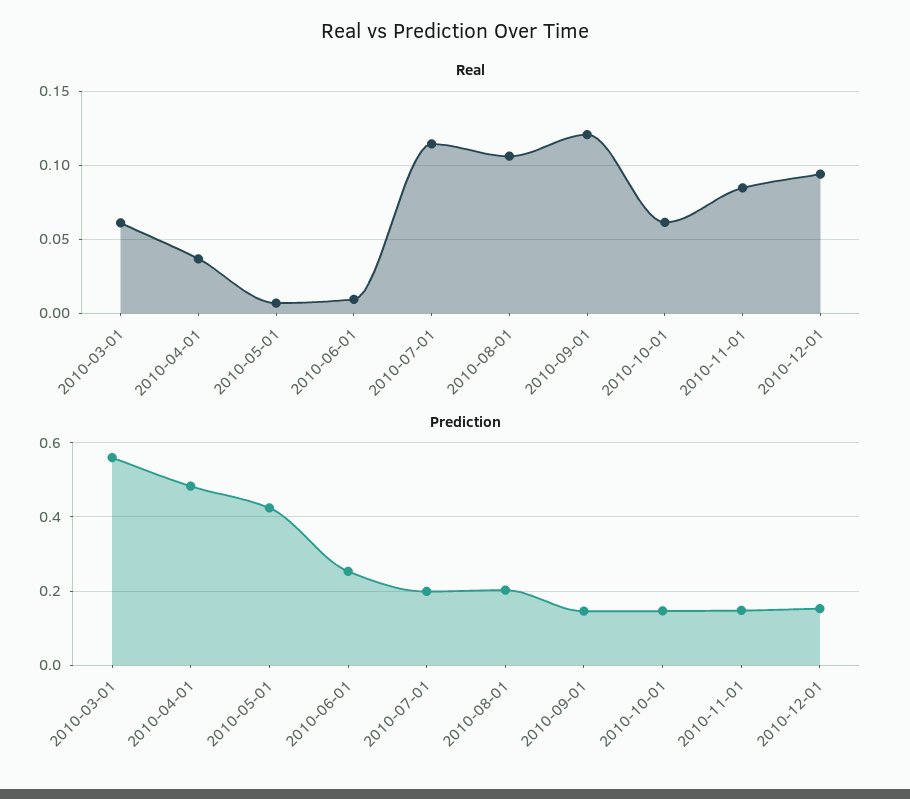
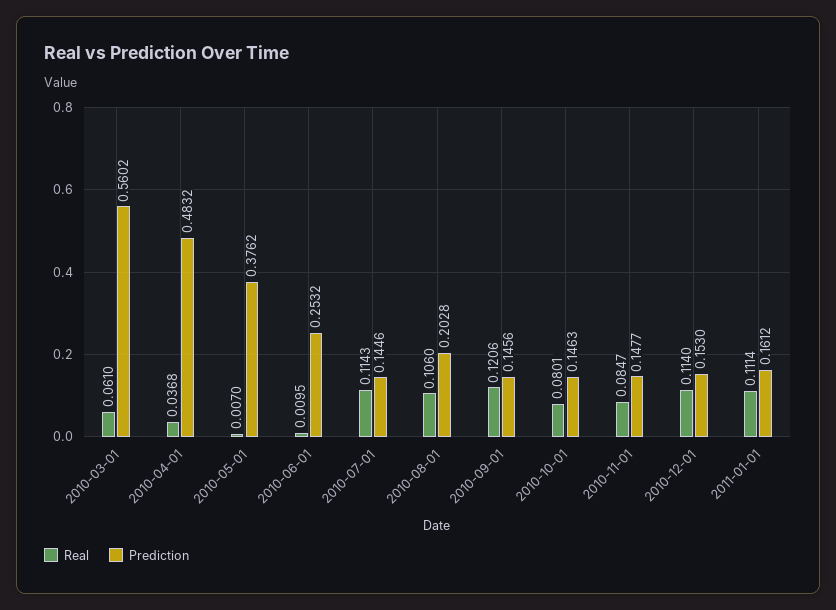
Real, 2010-10-01: 0.06 -> 0.0801
Real, 2010-12-01: 0.095 -> 0.114
Prediction, 2010-05-01: 0.42 -> 0.3762
Prediction, 2010-07-01: 0.2 -> 0.1446
Real, 2011-01-01: none -> 0.1114
Prediction, 2011-01-01: none -> 0.1612

